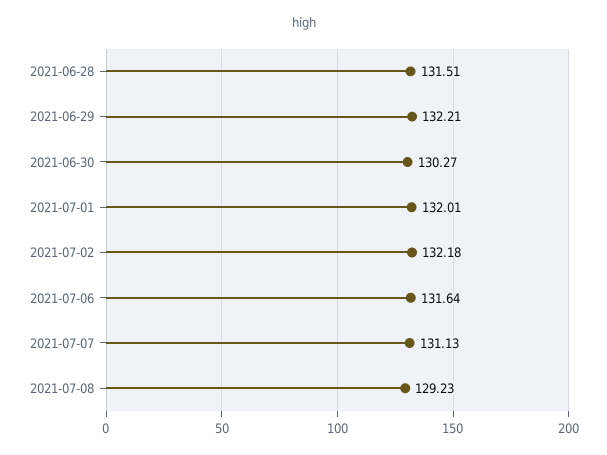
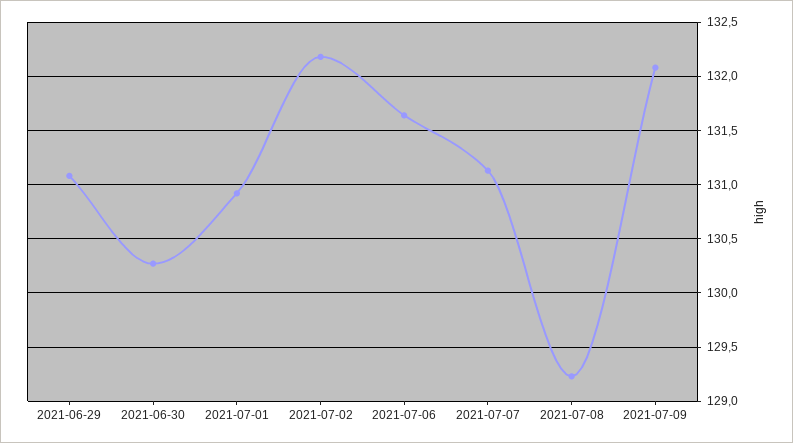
2021-06-28: 131.51 -> none
2021-06-29: 132.21 -> 131.1
2021-07-01: 132.01 -> 130.9
2021-07-09: none -> 132.1

